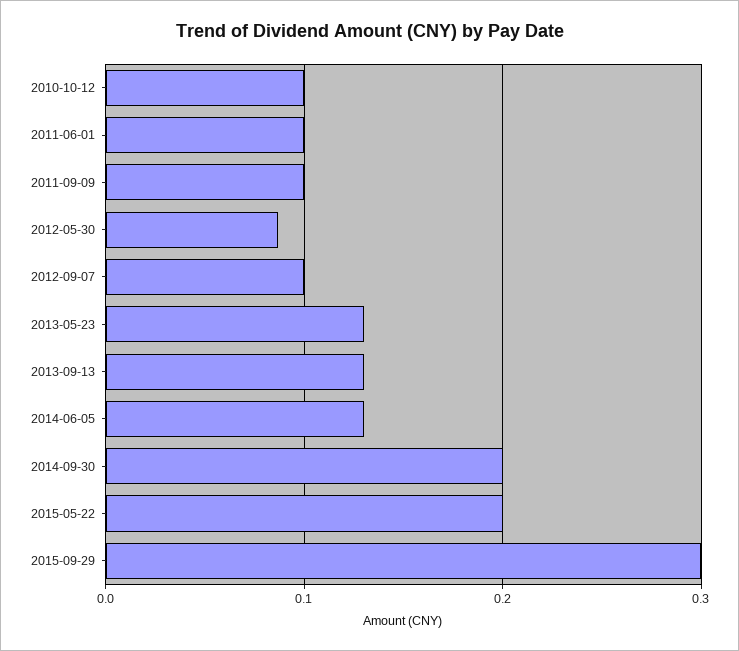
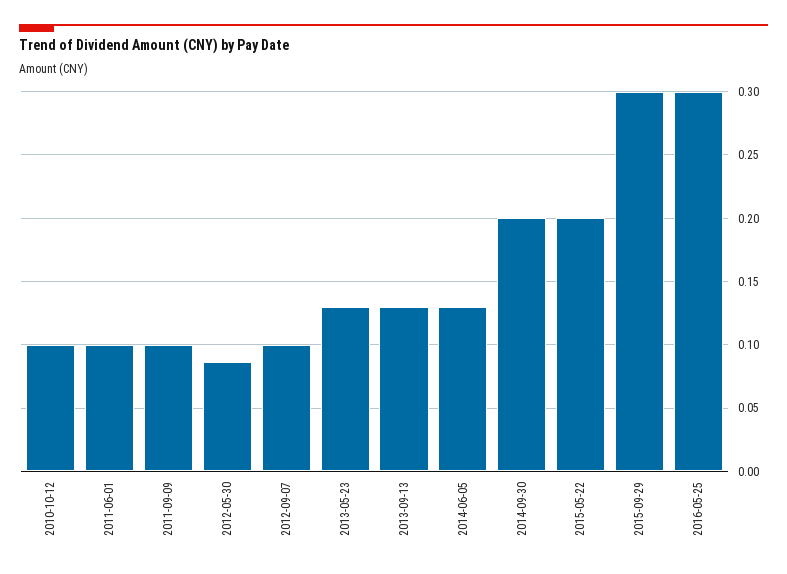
2016-05-25: none -> 0.3

